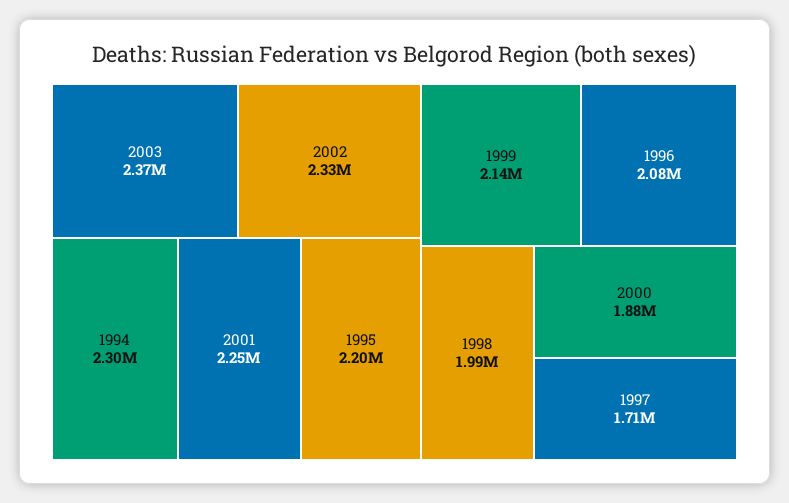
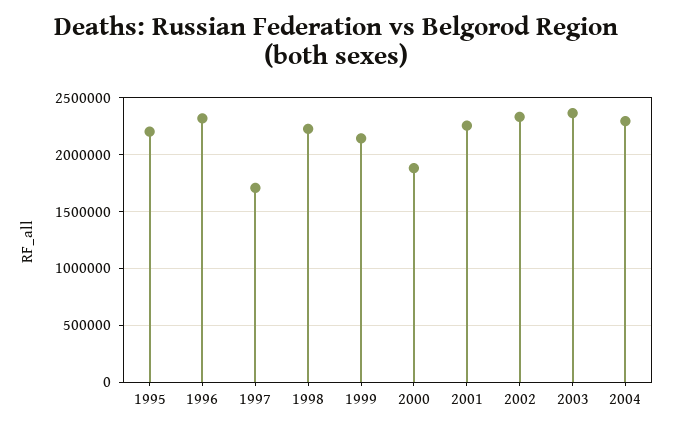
1994: 2300000 -> none
1996: 2080000 -> 2300000
1998: 1990000 -> 2200000
2004: none -> 2300000

